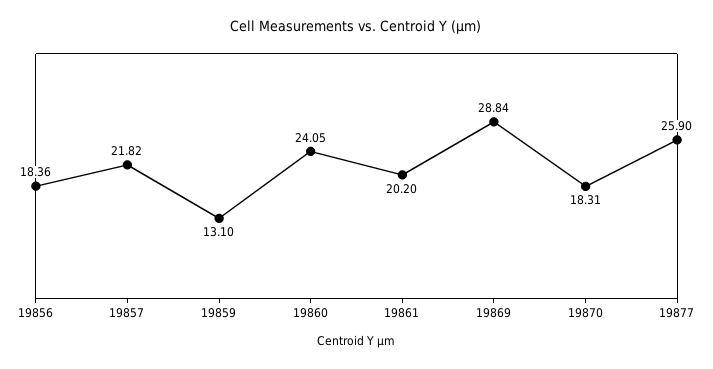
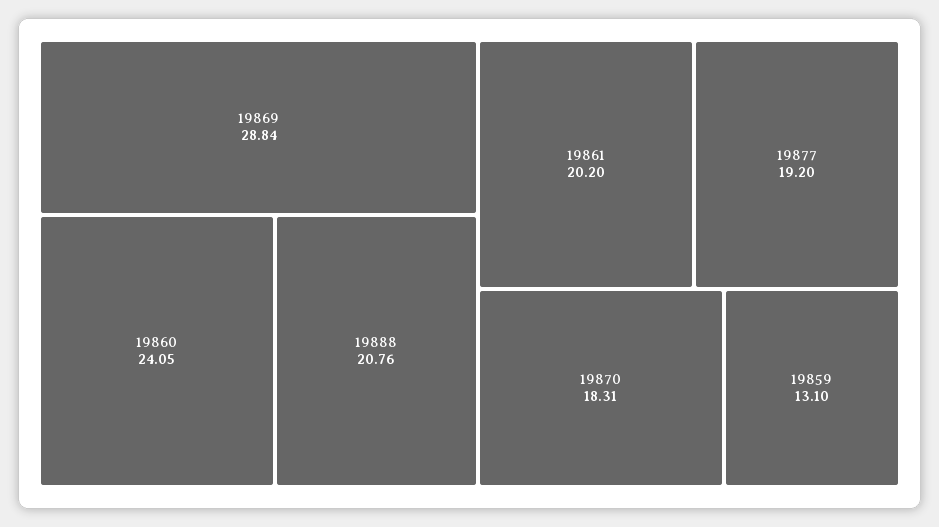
19856: 18.36 -> none
19857: 21.82 -> none
19877: 25.9 -> 19.2
19888: none -> 20.76

